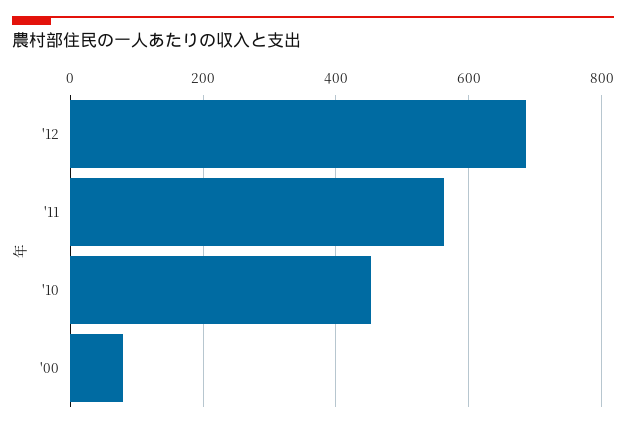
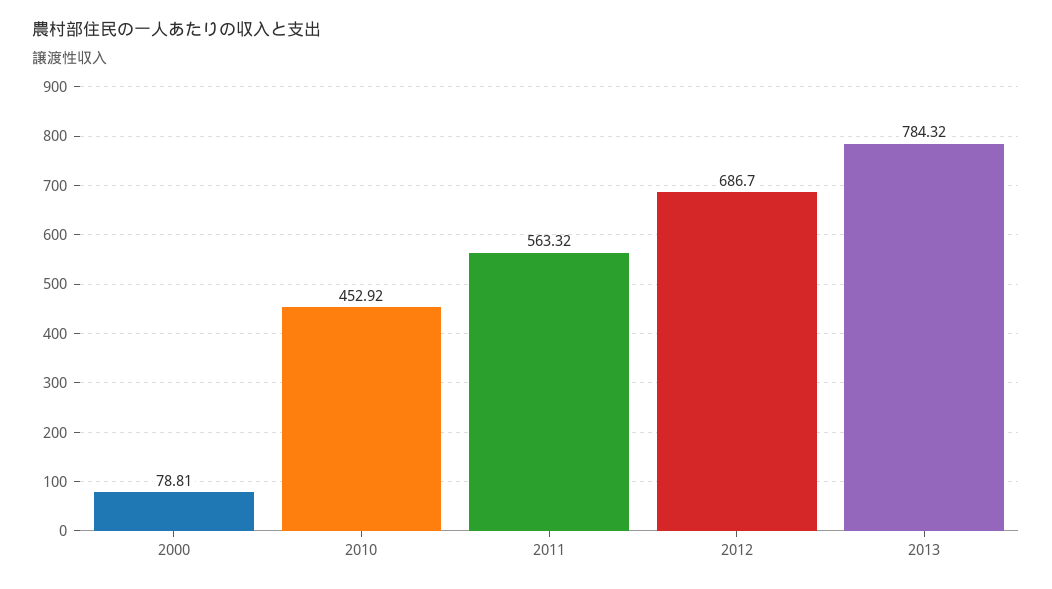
2013: none -> 784.32

